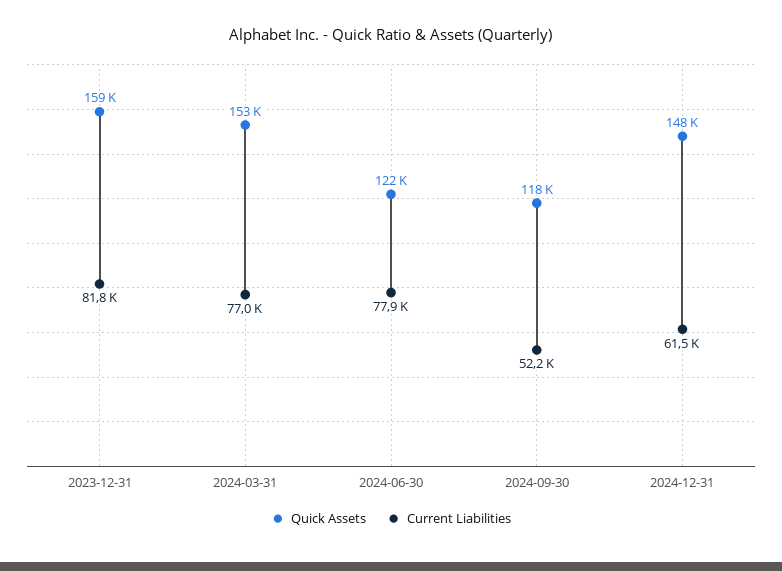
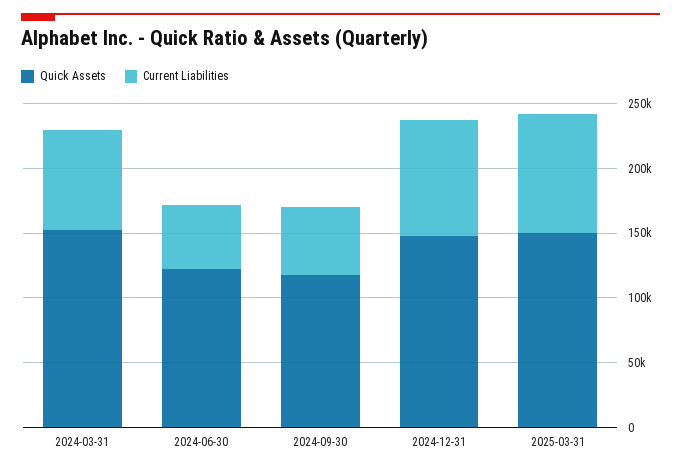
Quick Assets, 2023-12-31: 159000 -> none
Current Liabilities, 2023-12-31: 81800 -> none
Current Liabilities, 2024-06-30: 77900 -> 50000
Current Liabilities, 2024-12-31: 61500 -> 90000
Quick Assets, 2025-03-31: none -> 150000
Current Liabilities, 2025-03-31: none -> 90000

